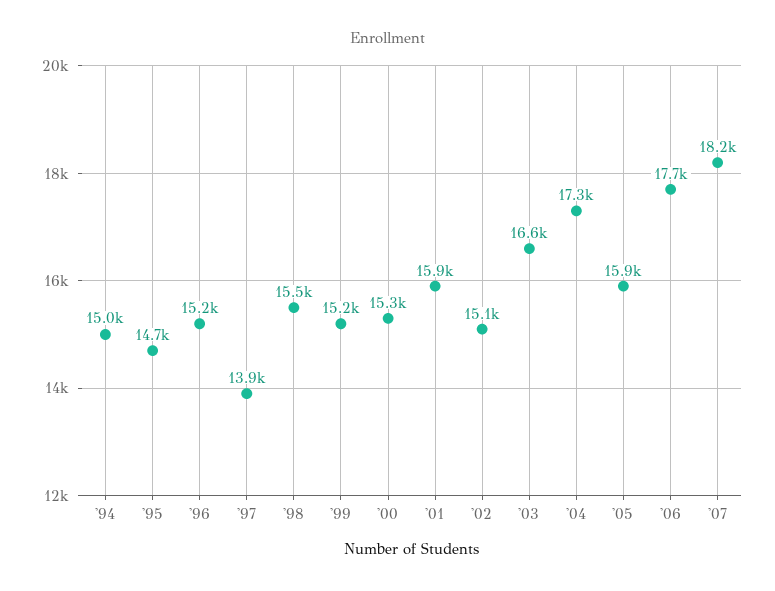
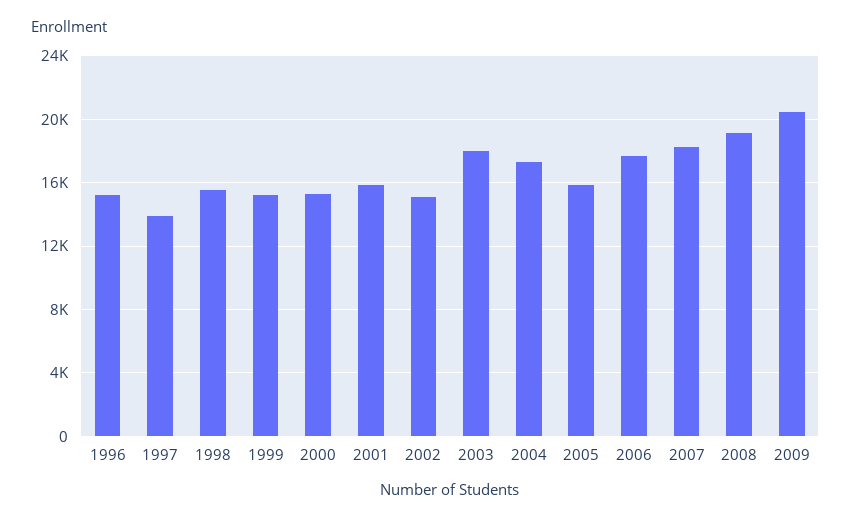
'94: 15000 -> none
'95: 14700 -> none
'03: 16600 -> 18000
2008: none -> 19000
2009: none -> 20500

